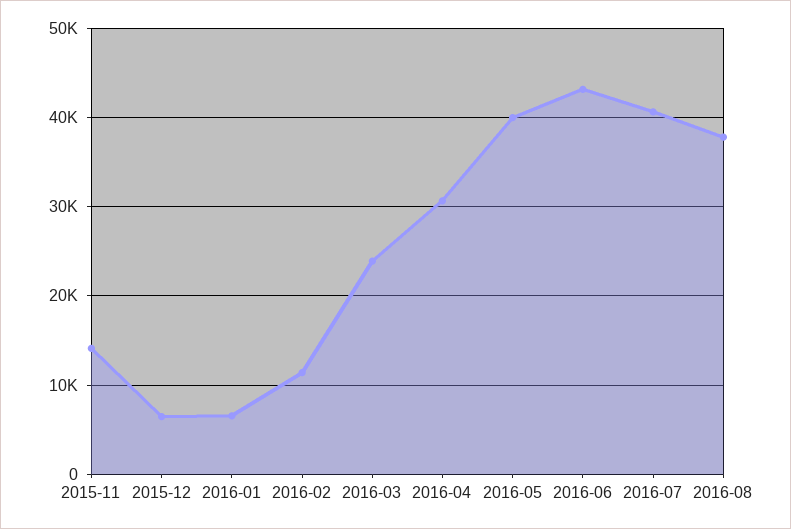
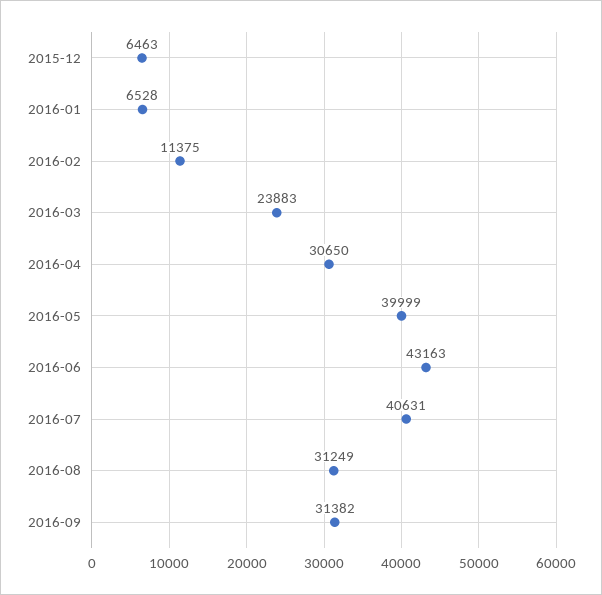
2015-11: 14000 -> none
2016-08: 38000 -> 31249
2016-09: none -> 31382

